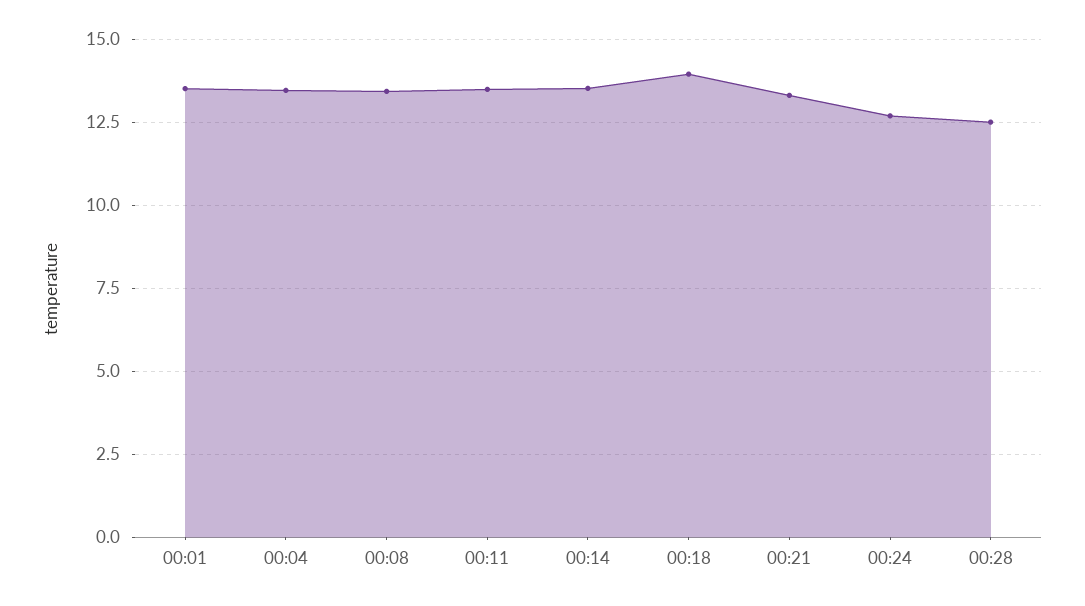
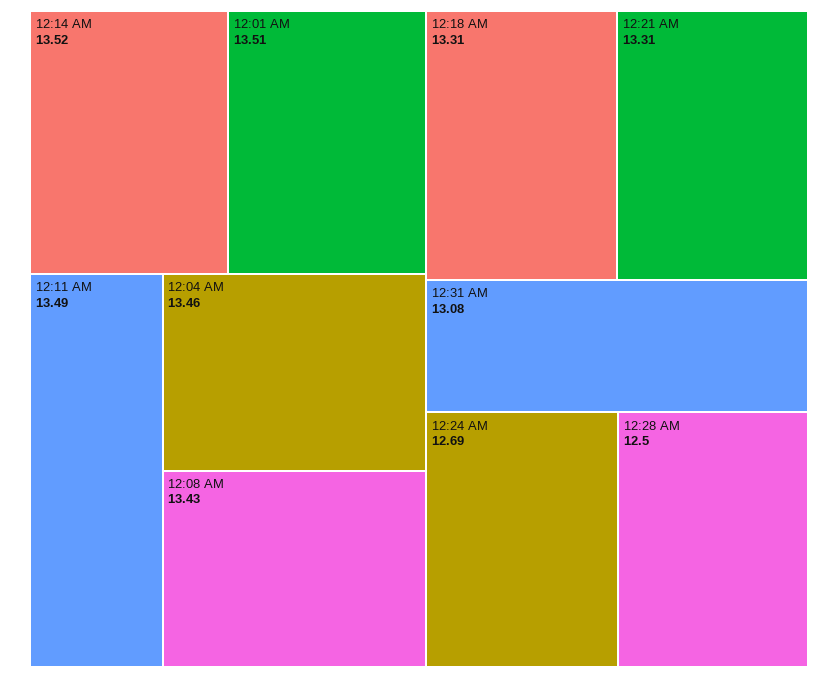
00:18: 14 -> 13.31
12:31 AM: none -> 13.08

